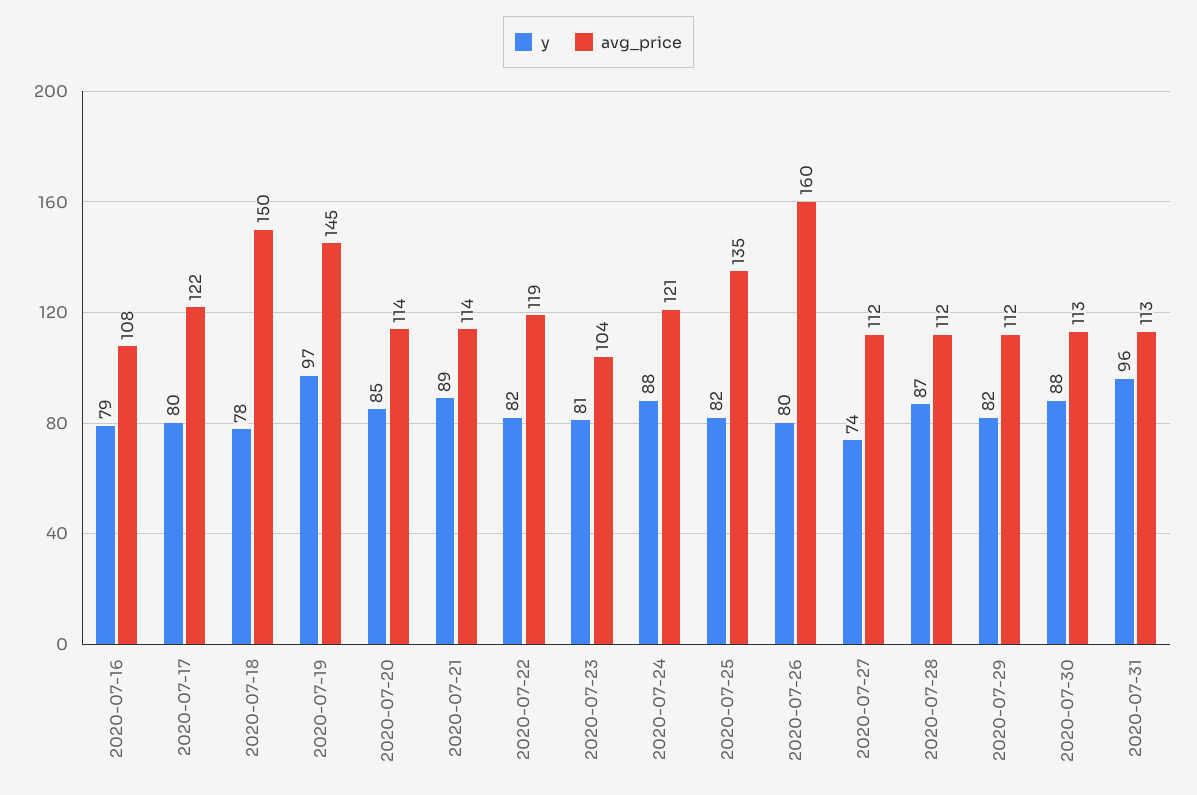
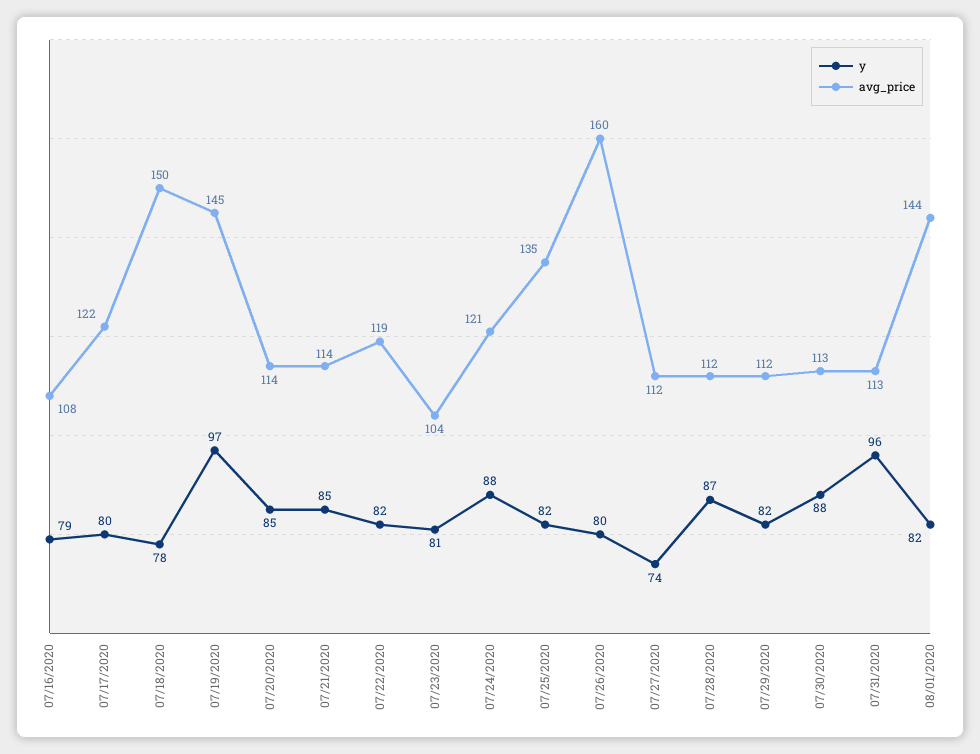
y, 2020-07-21: 89 -> 85
y, 08/01/2020: none -> 82
avg_price, 08/01/2020: none -> 144

